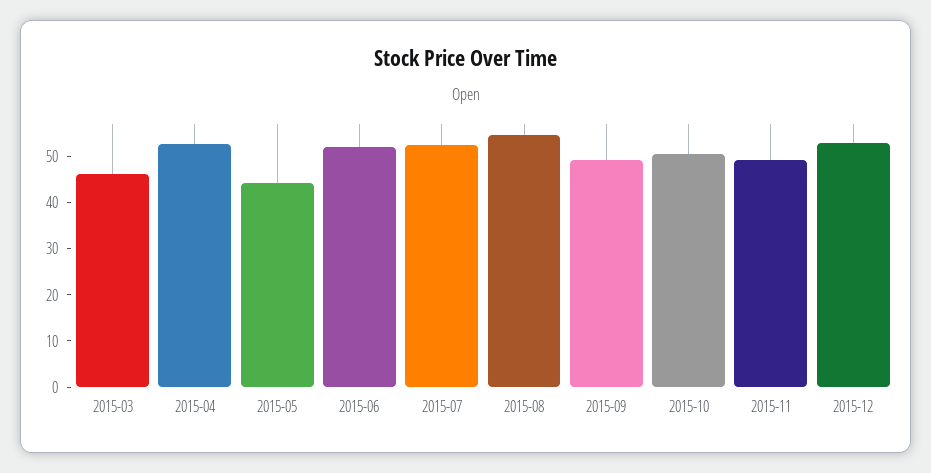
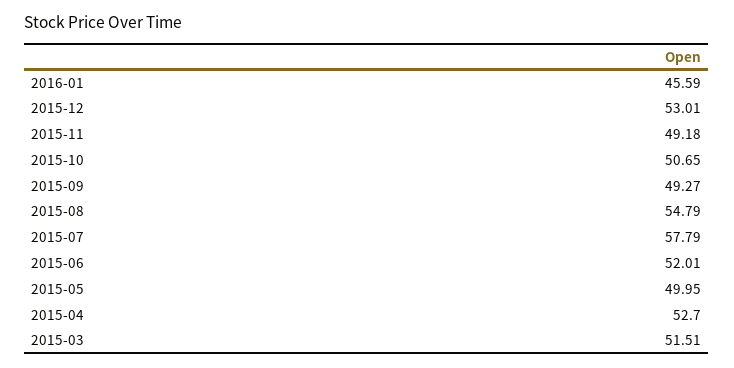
2015-03: 46 -> 51.51
2015-05: 44 -> 49.95
2015-07: 52 -> 57.79
2016-01: none -> 45.59

